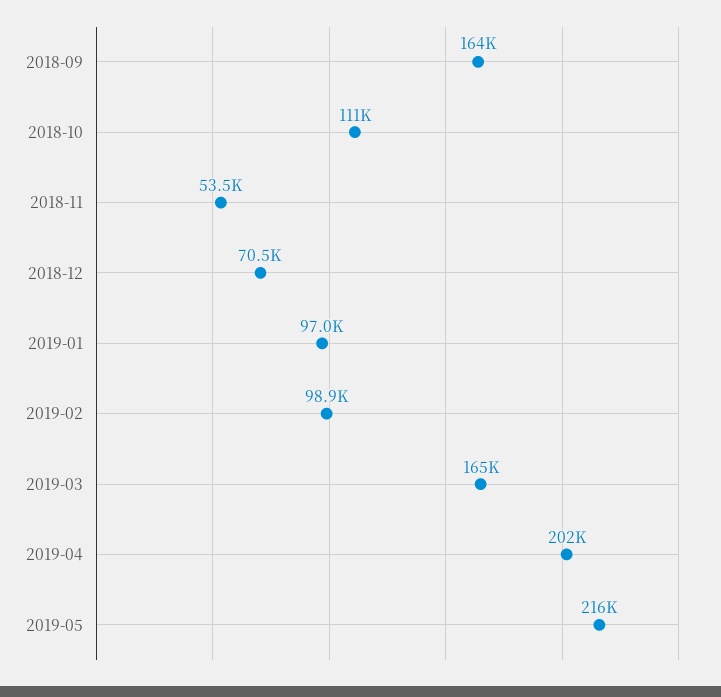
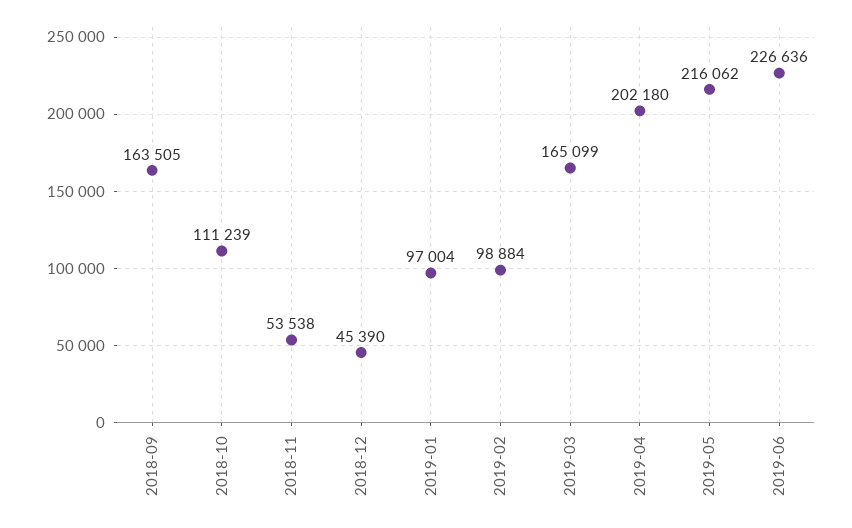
2018-12: 70500 -> 45390
2019-06: none -> 226636

